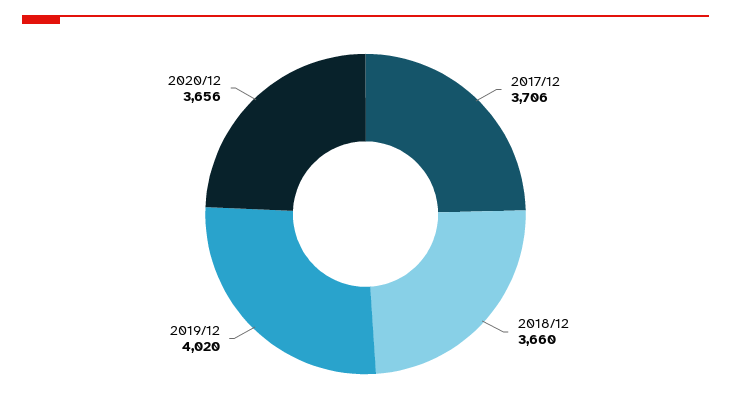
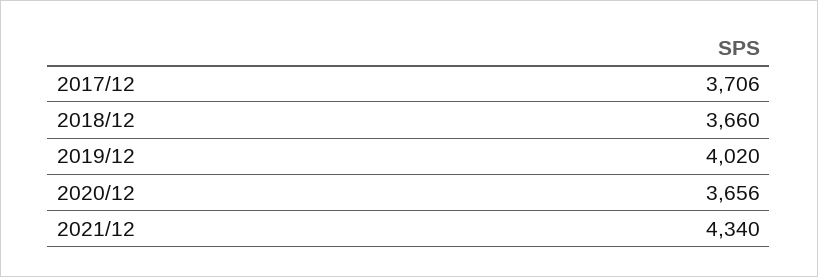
2021/12: none -> 4340

